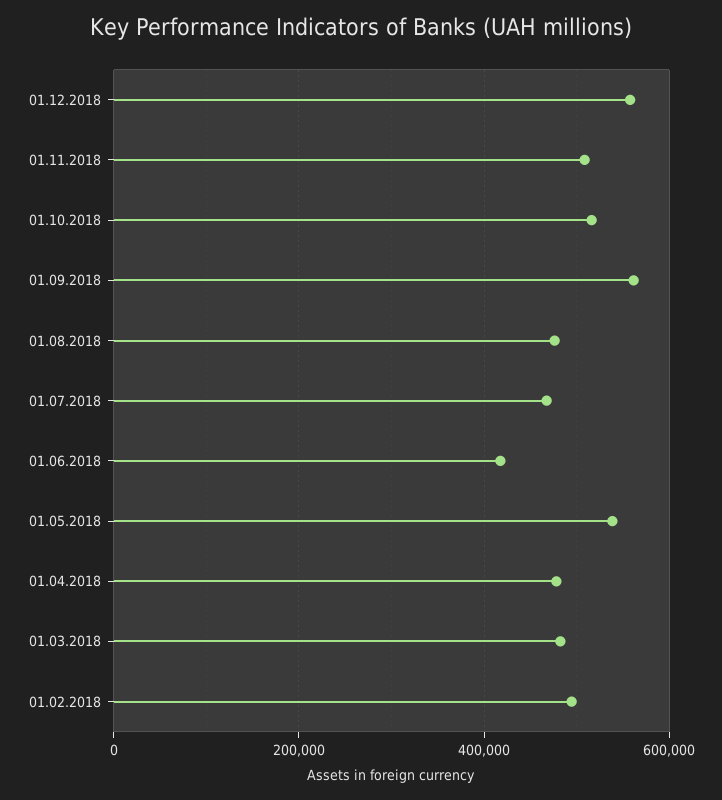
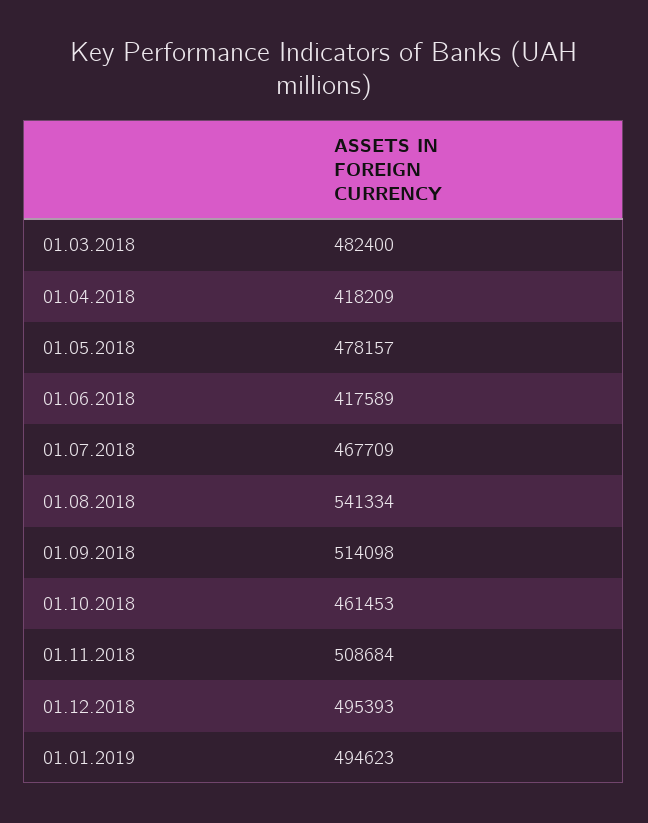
01.12.2018: 560000 -> 495393
01.10.2018: 520000 -> 461453
01.09.2018: 560000 -> 514098
01.08.2018: 480000 -> 541334
01.05.2018: 540000 -> 478157
01.04.2018: 480000 -> 418209
01.02.2018: 500000 -> none
01.01.2019: none -> 494623

